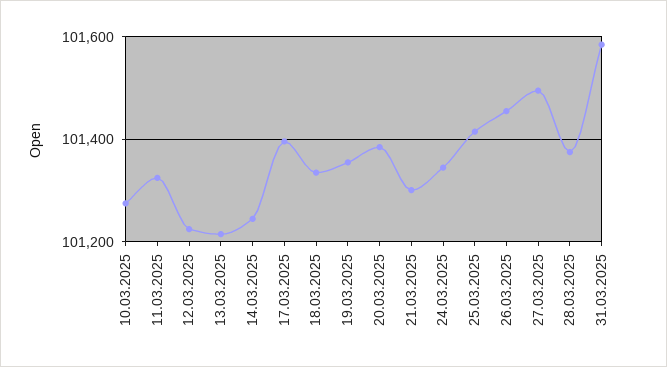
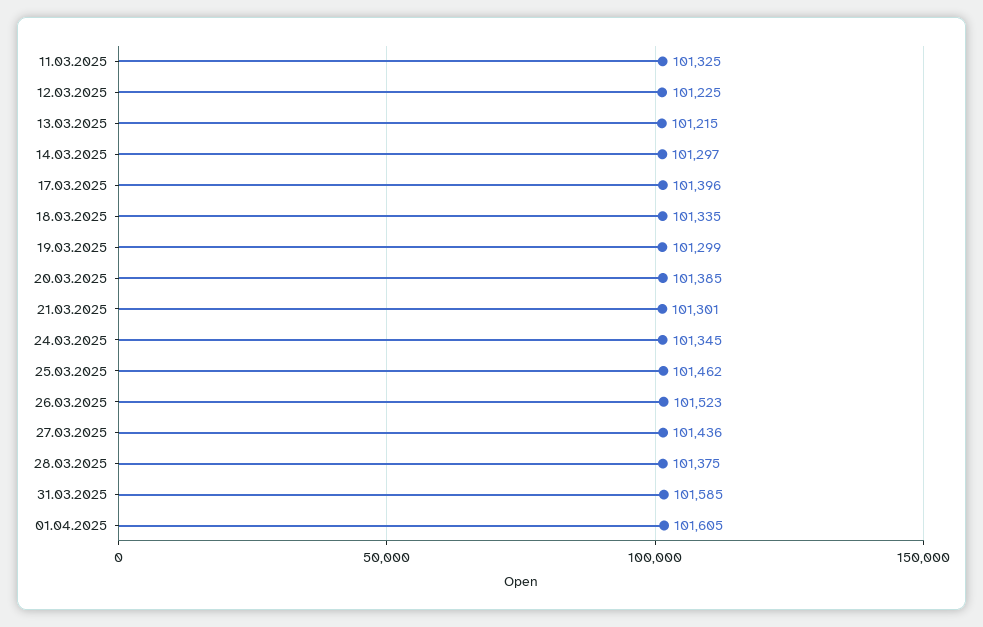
10.03.2025: 101280 -> none
14.03.2025: 101240 -> 101297
19.03.2025: 101360 -> 101299
25.03.2025: 101420 -> 101462
26.03.2025: 101460 -> 101523
27.03.2025: 101500 -> 101436
01.04.2025: none -> 101605

